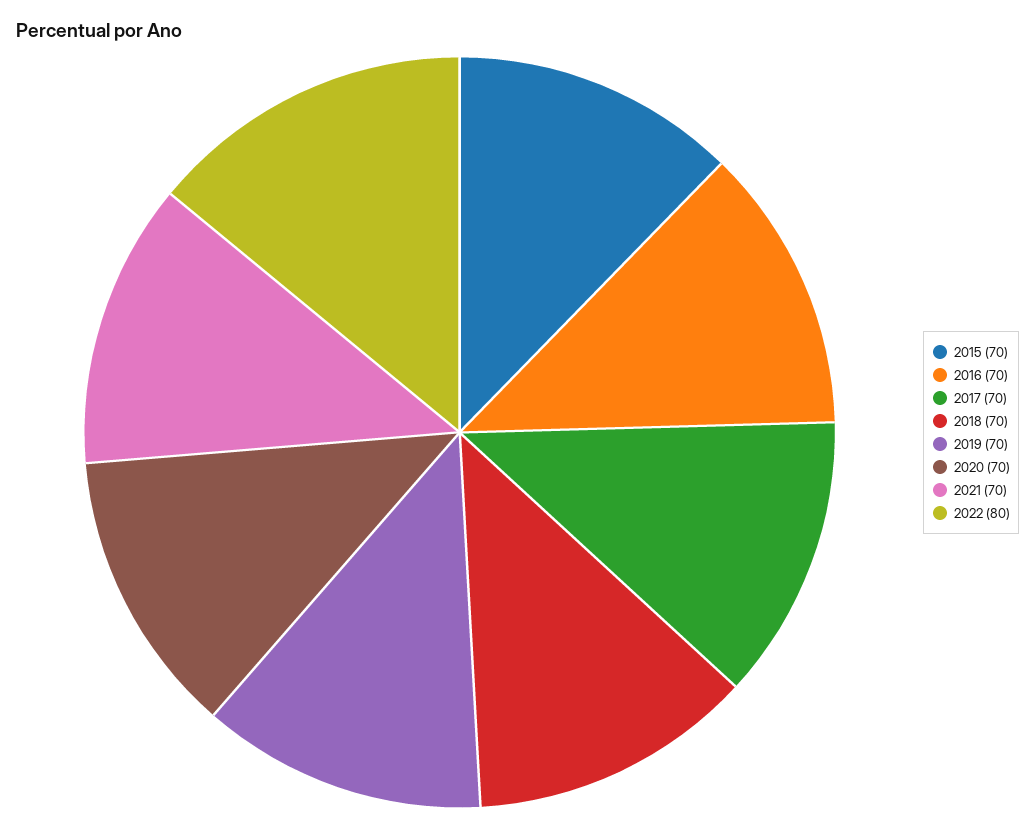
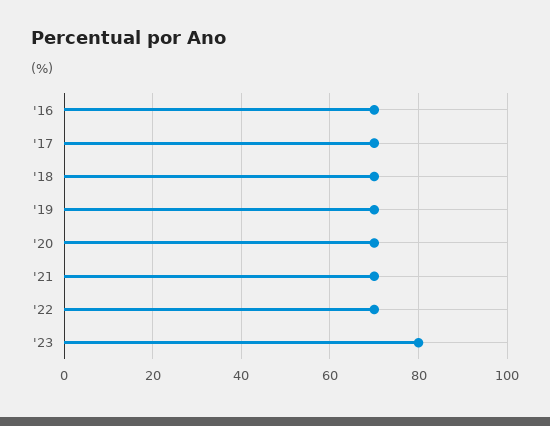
2015: 70 -> none
2022: 80 -> 70
'23: none -> 80

